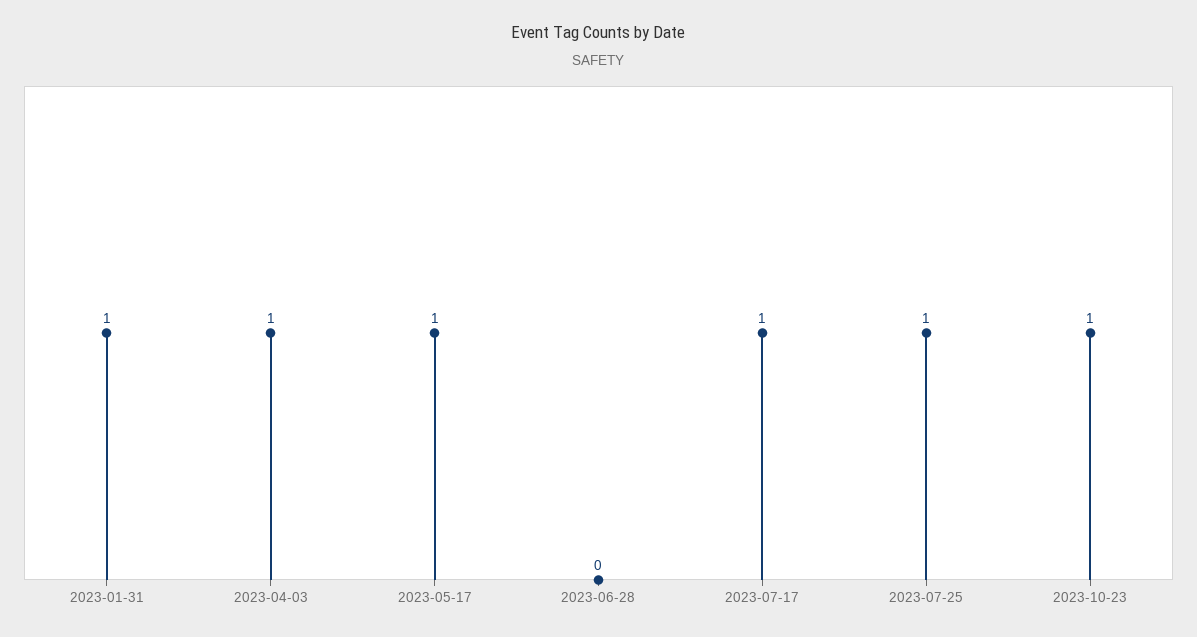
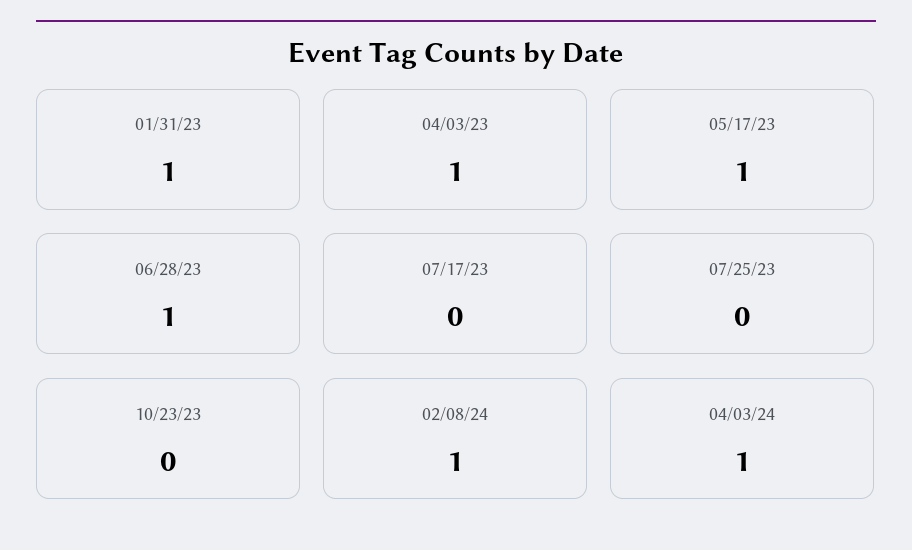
2023-06-28: 0 -> 1
2023-07-17: 1 -> 0
2023-07-25: 1 -> 0
2023-10-23: 1 -> 0
02/08/24: none -> 1
04/03/24: none -> 1

